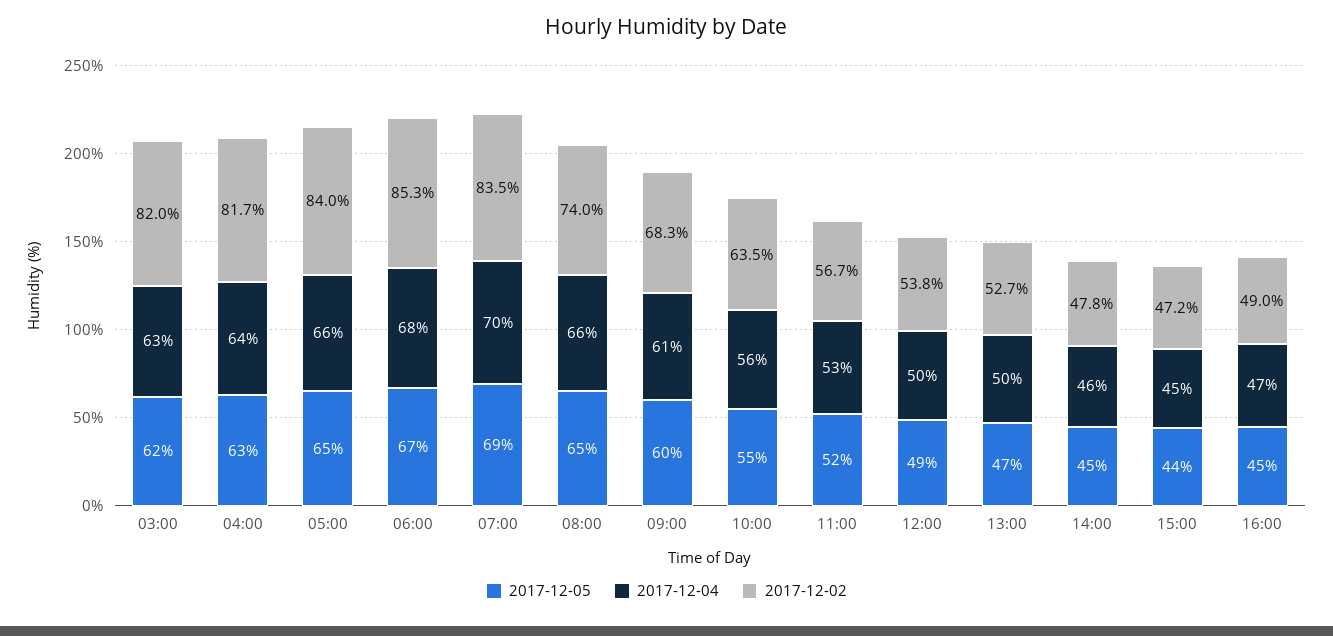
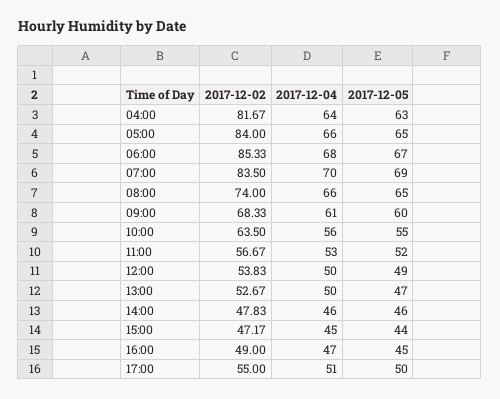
2017-12-05, 03:00: 62 -> none
2017-12-04, 03:00: 63 -> none
2017-12-02, 03:00: 82 -> none
2017-12-05, 14:00: 45 -> 46
2017-12-02, 17:00: none -> 55
2017-12-04, 17:00: none -> 51
2017-12-05, 17:00: none -> 50

